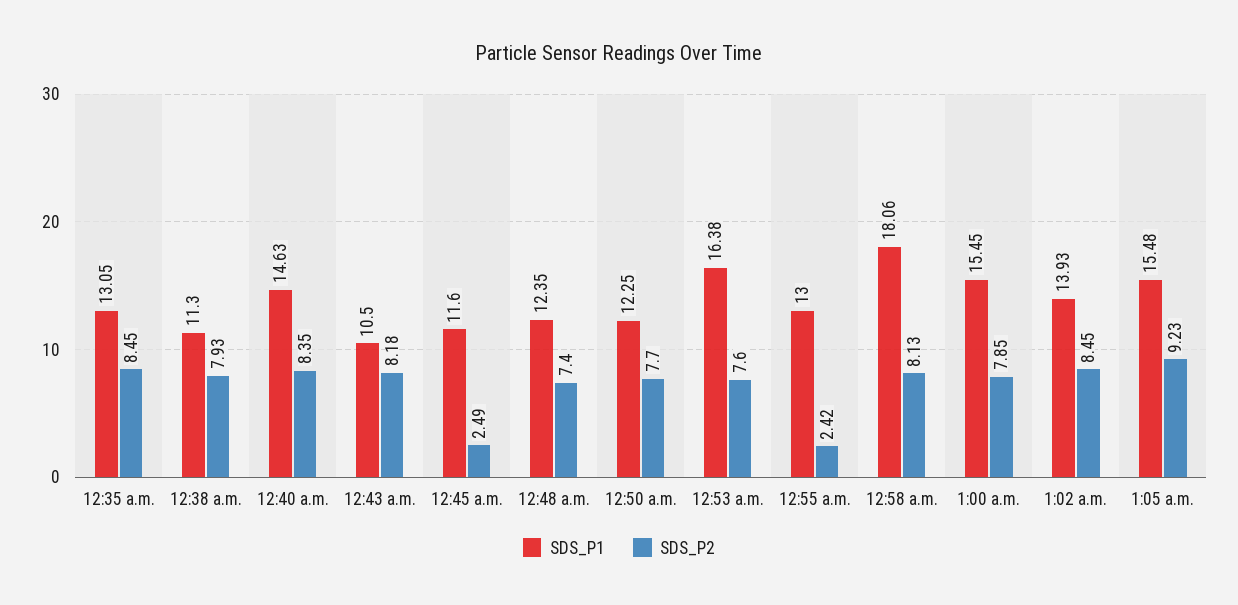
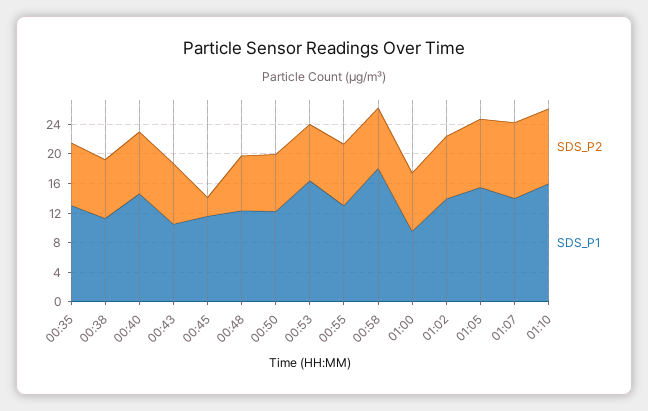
SDS_P2, 12:55 a.m.: 2.42 -> 8
SDS_P1, 1:00 a.m.: 15.45 -> 10
SDS_P2, 01:07: none -> 10
SDS_P1, 01:07: none -> 14
SDS_P2, 01:10: none -> 10
SDS_P1, 01:10: none -> 16

